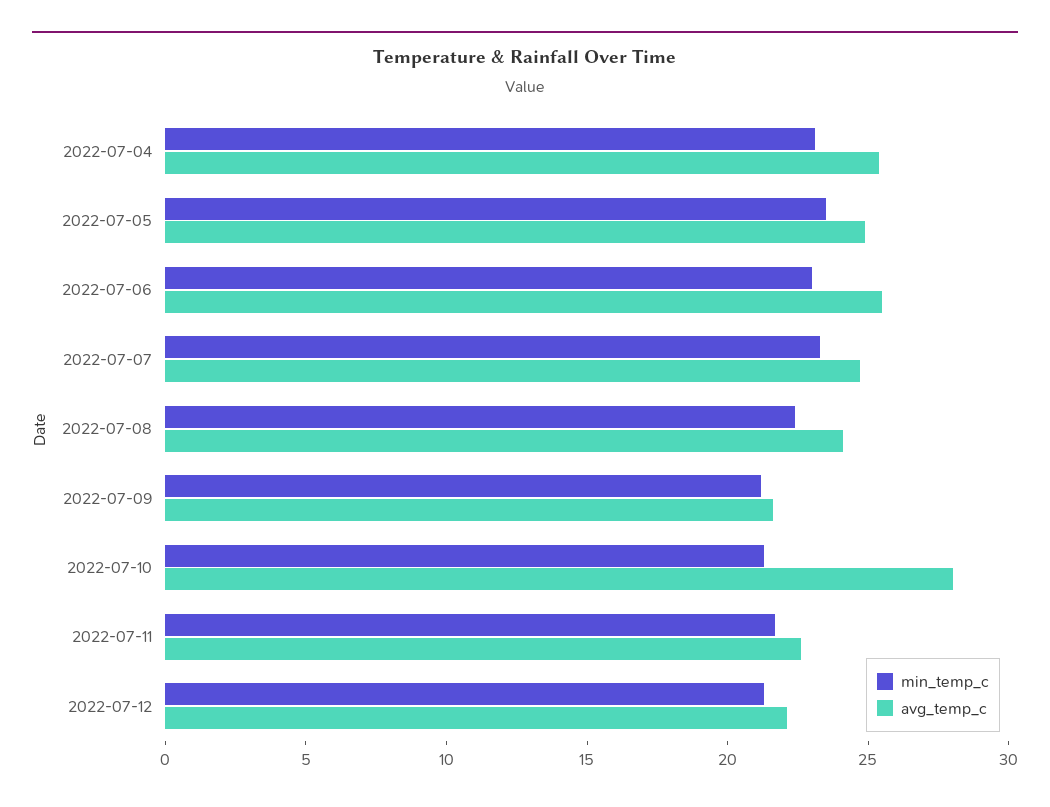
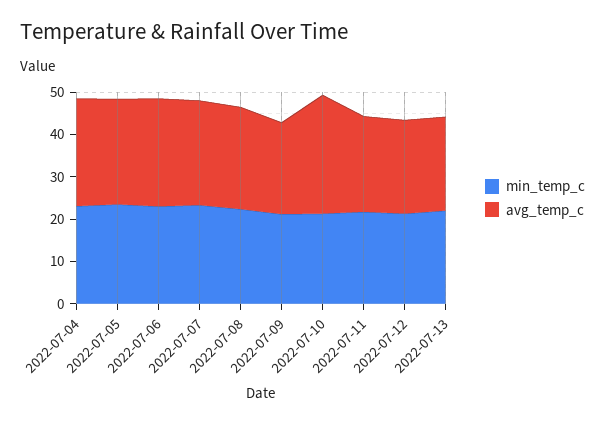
min_temp_c, 2022-07-13: none -> 22
avg_temp_c, 2022-07-13: none -> 22

